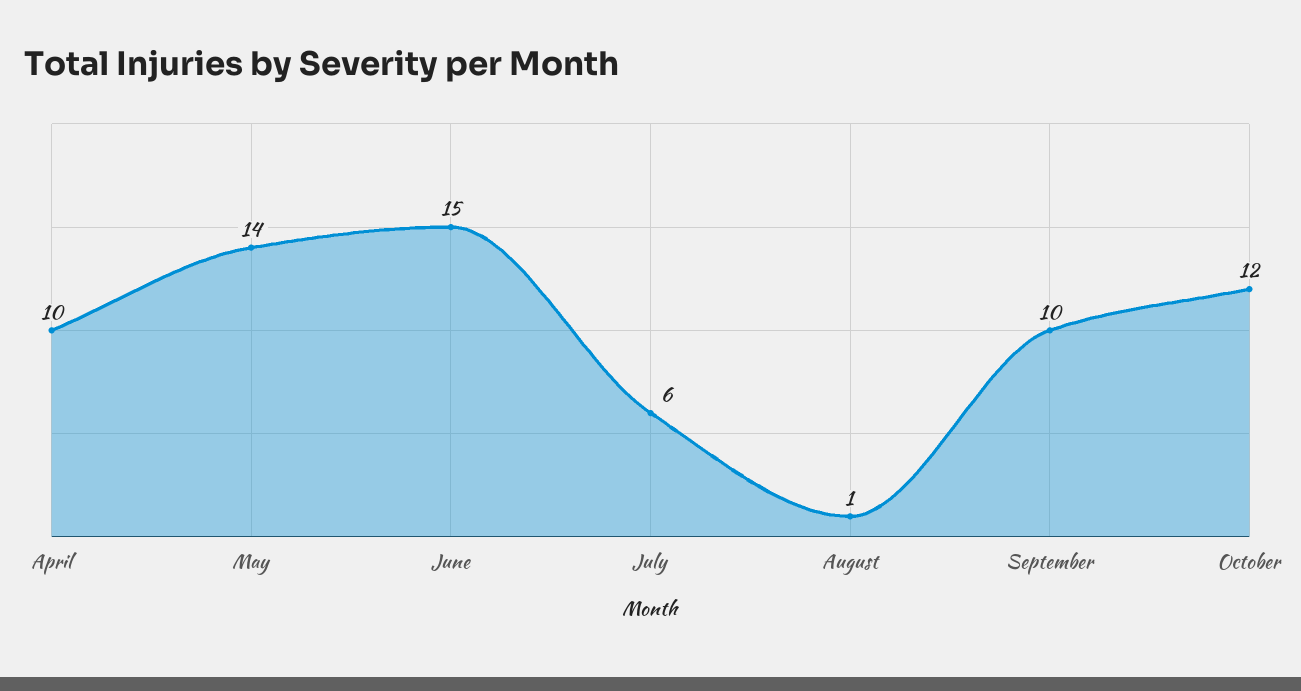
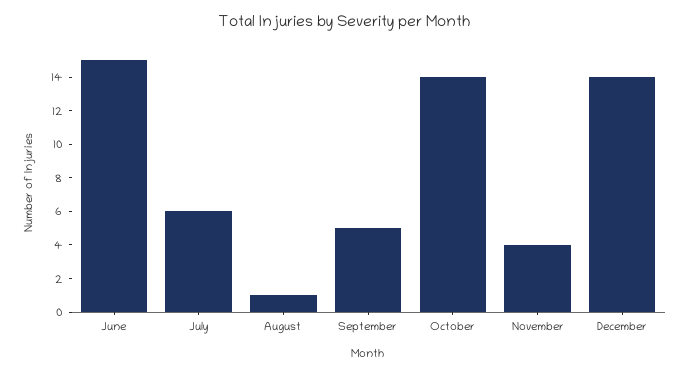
April: 10 -> none
May: 14 -> none
September: 10 -> 5
October: 12 -> 14
November: none -> 4
December: none -> 14

